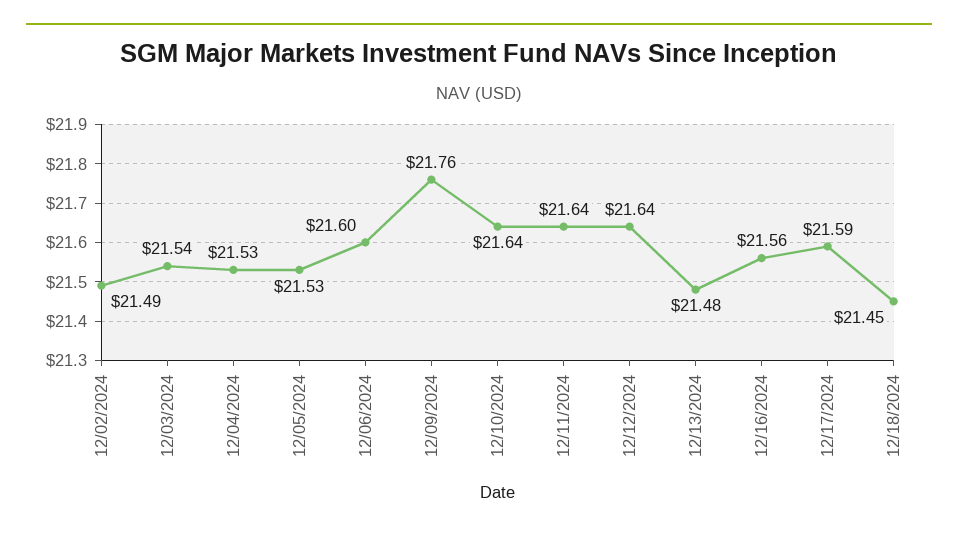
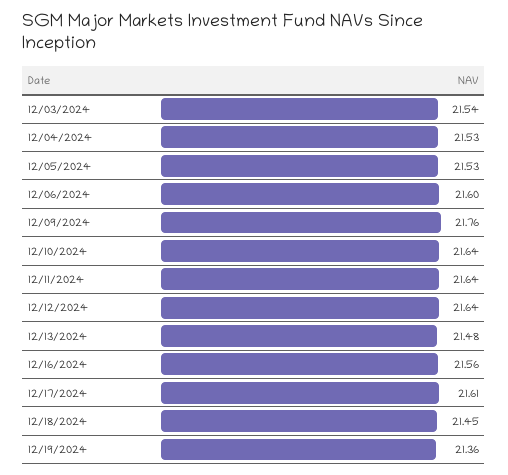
12/02/2024: 21.49 -> none
12/17/2024: 21.59 -> 21.61
12/19/2024: none -> 21.36

